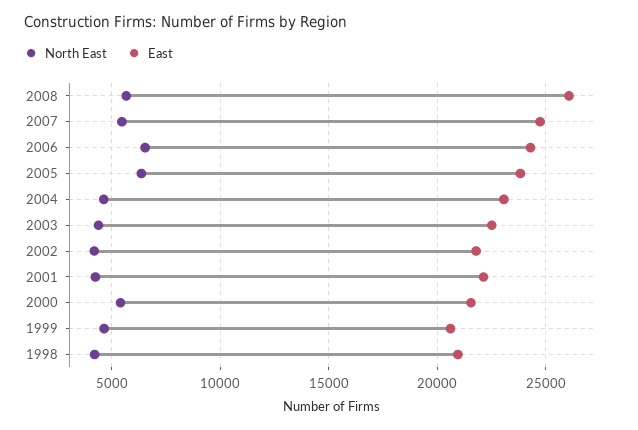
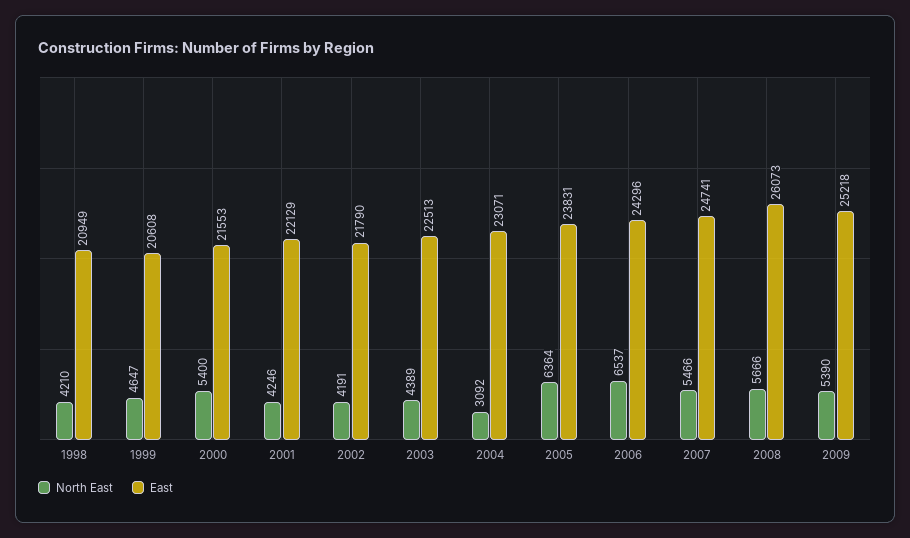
North East, 2004: 4500 -> 3092
North East, 2009: none -> 5390
East, 2009: none -> 25218

